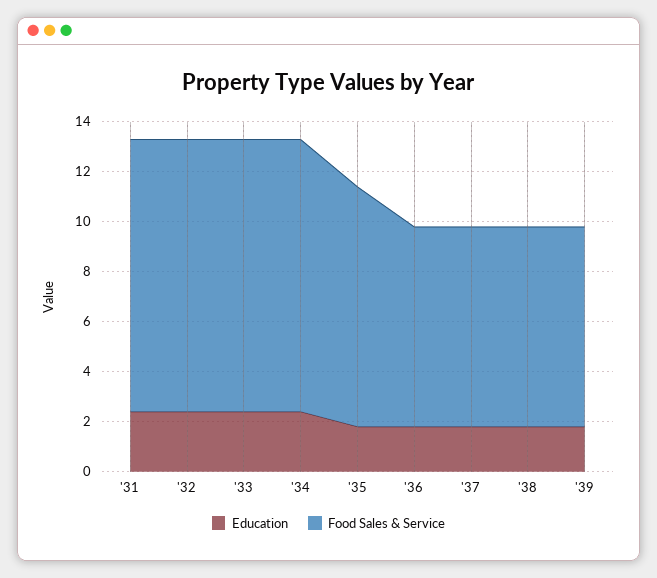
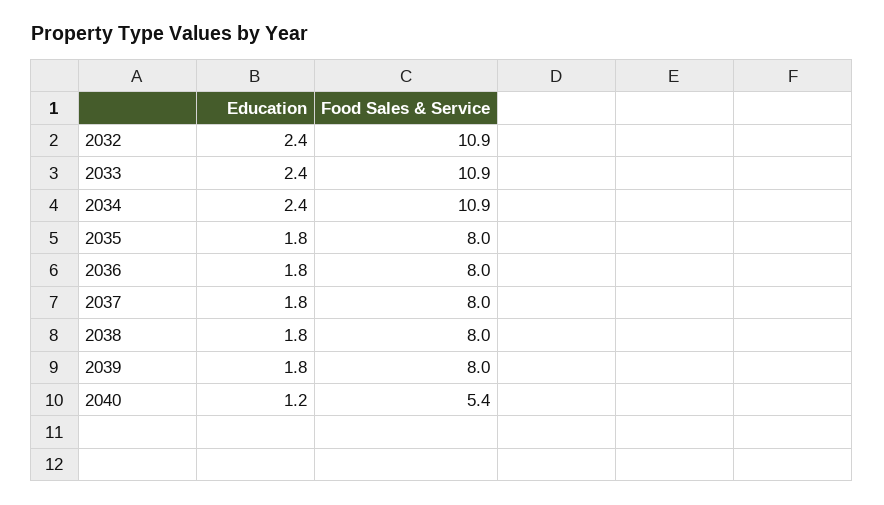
Education, '31: 2.5 -> none
Food Sales & Service, '31: 11 -> none
Food Sales & Service, '35: 9.5 -> 8
Education, 2040: none -> 1.2
Food Sales & Service, 2040: none -> 5.4

